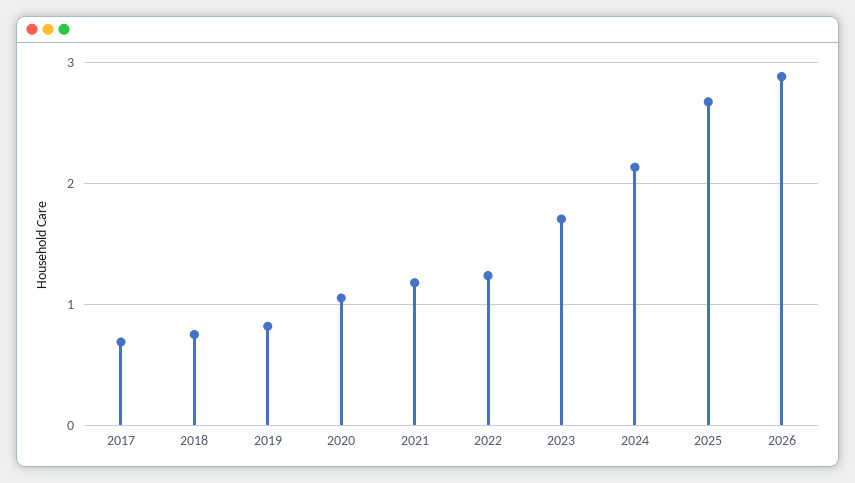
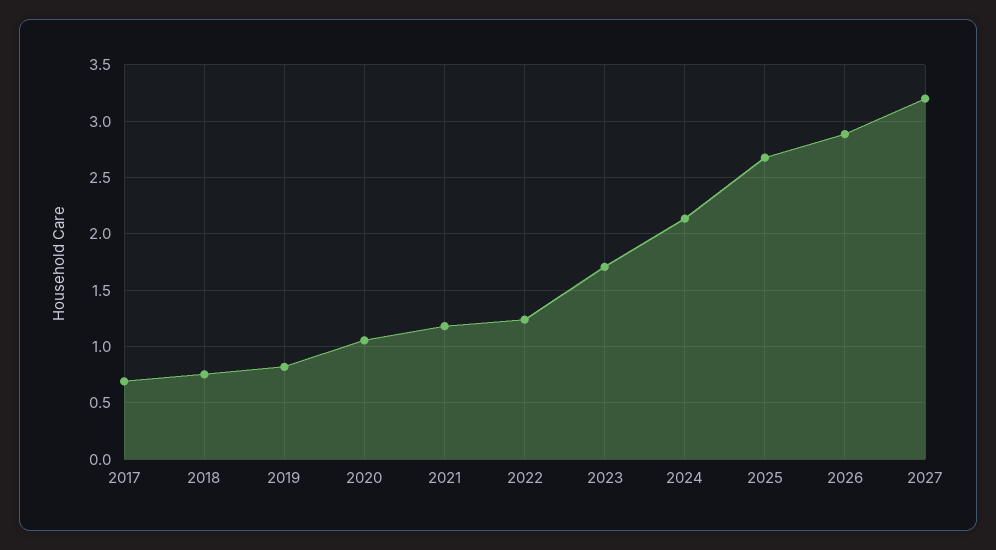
2027: none -> 3.2

